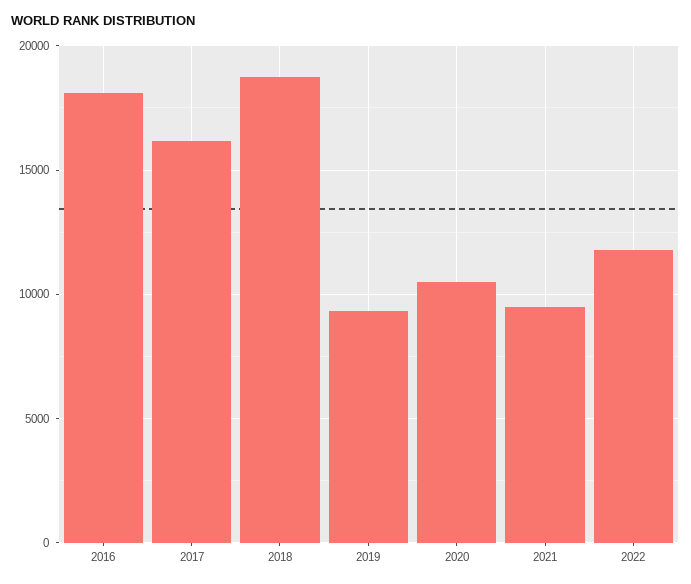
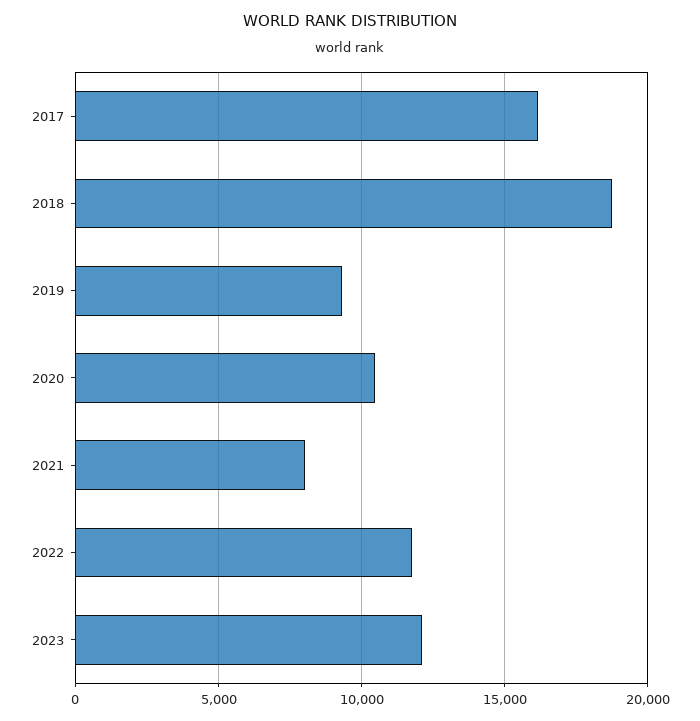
2016: 18000 -> none
2021: 9500 -> 8000
2023: none -> 12000

